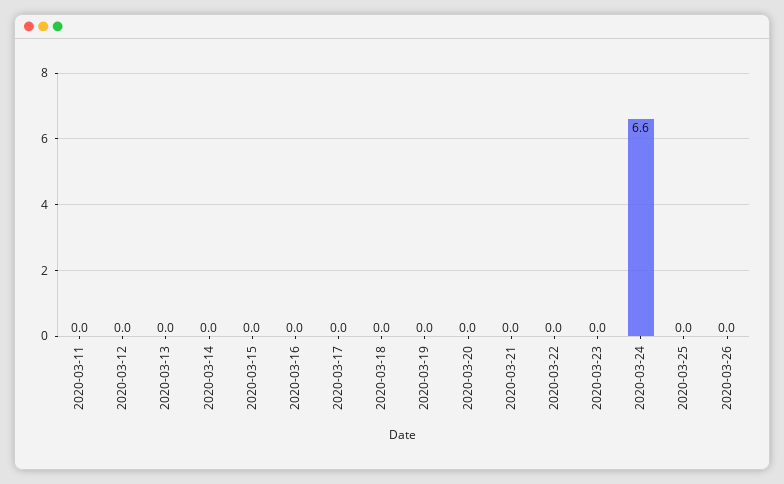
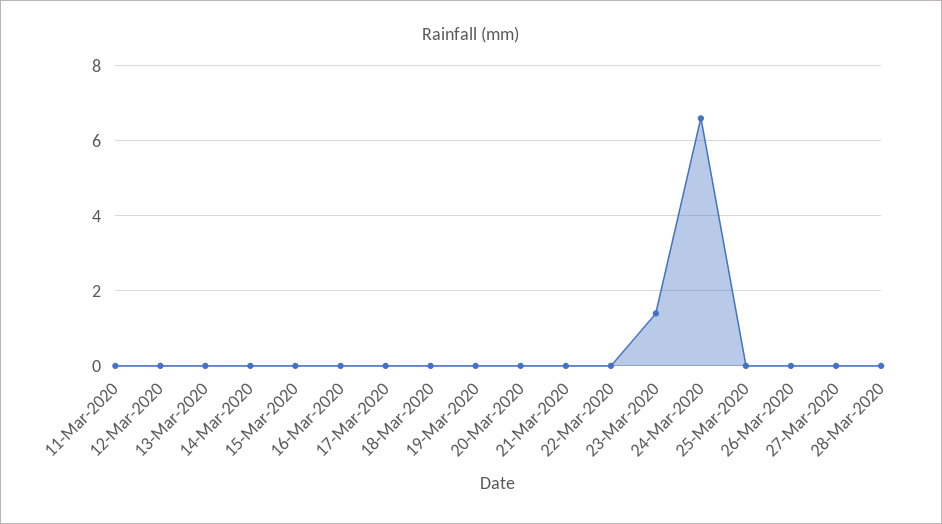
2020-03-23: 0 -> 1.5
27-Mar-2020: none -> 0
28-Mar-2020: none -> 0

